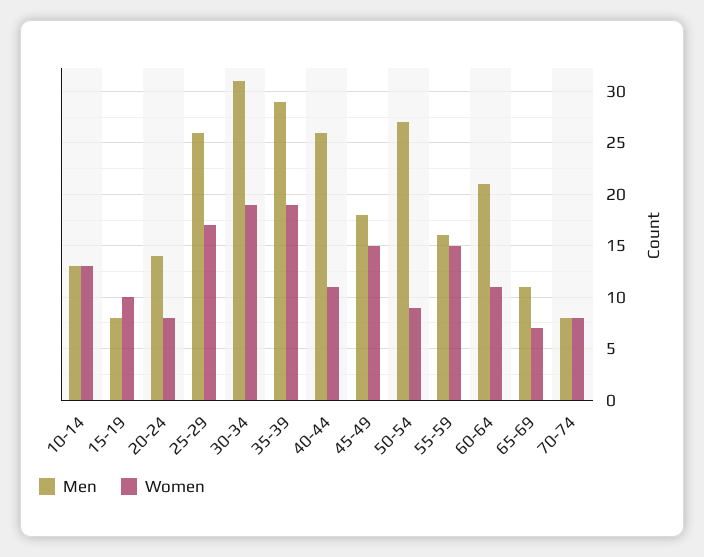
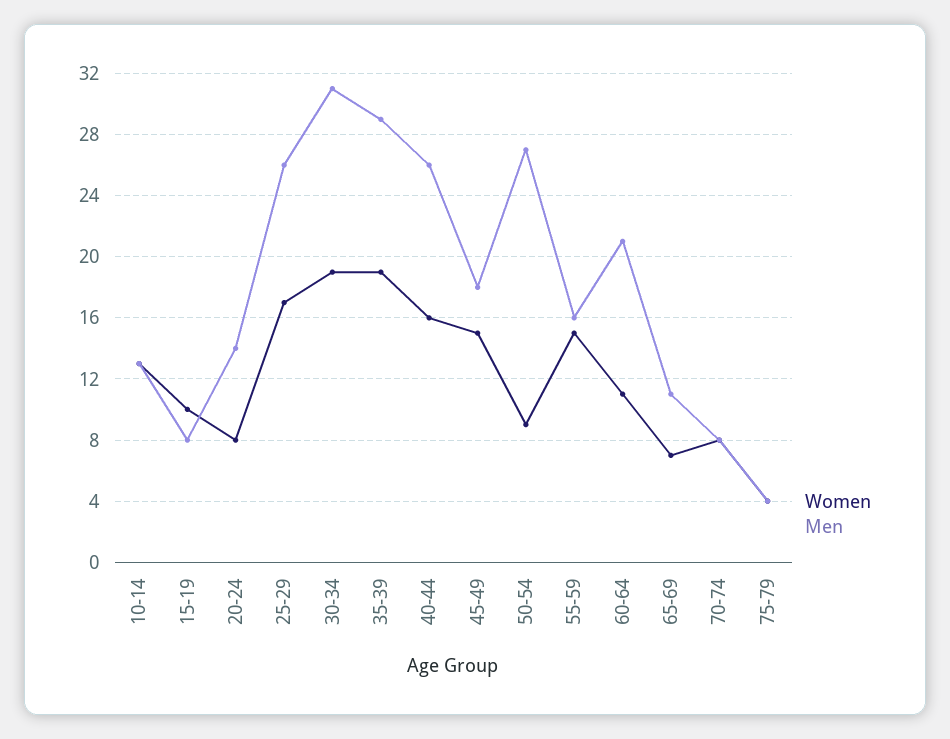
Women, 40-44: 11 -> 16
Women, 75-79: none -> 4
Men, 75-79: none -> 4

